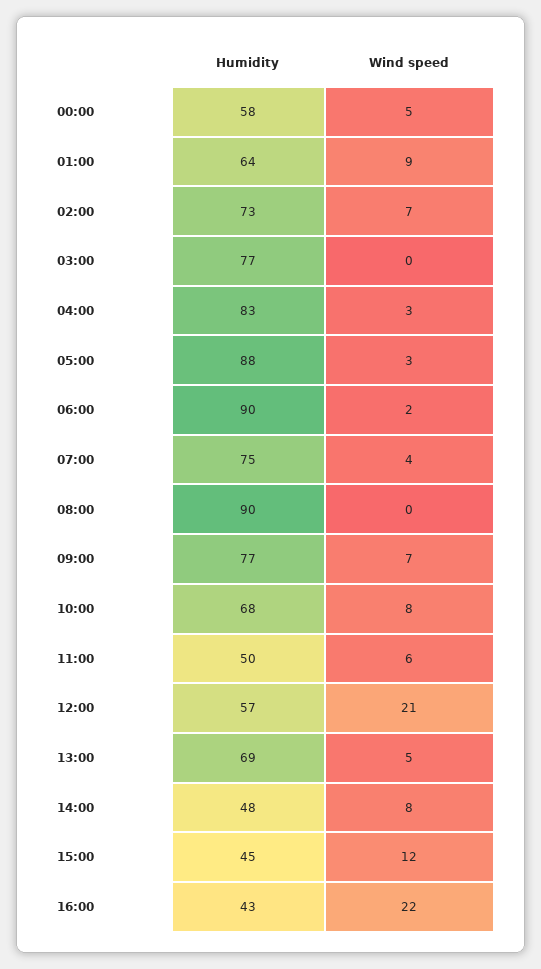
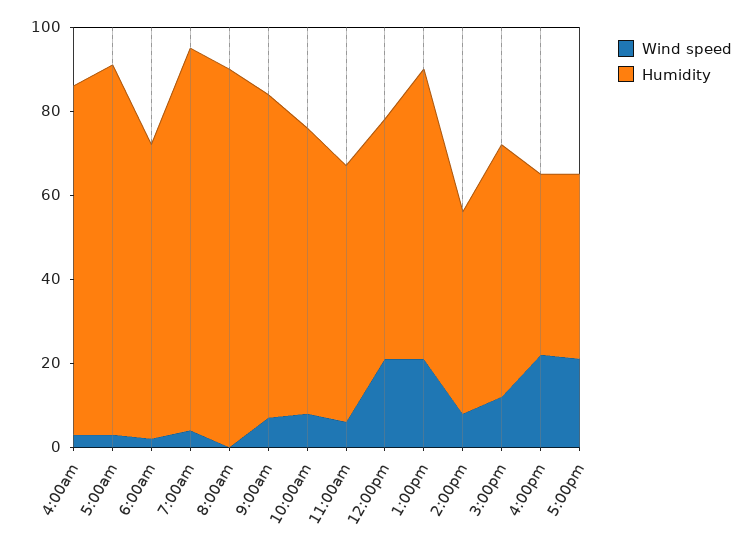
Humidity, 00:00: 58 -> none
Wind speed, 00:00: 5 -> none
Humidity, 01:00: 64 -> none
Wind speed, 01:00: 9 -> none
Humidity, 02:00: 73 -> none
Wind speed, 02:00: 7 -> none
Humidity, 03:00: 77 -> none
Wind speed, 03:00: 0 -> none
Humidity, 06:00: 90 -> 70
Humidity, 07:00: 75 -> 90
Humidity, 11:00: 50 -> 60
Wind speed, 13:00: 5 -> 20
Humidity, 15:00: 45 -> 60
Wind speed, 5:00pm: none -> 20
Humidity, 5:00pm: none -> 45

